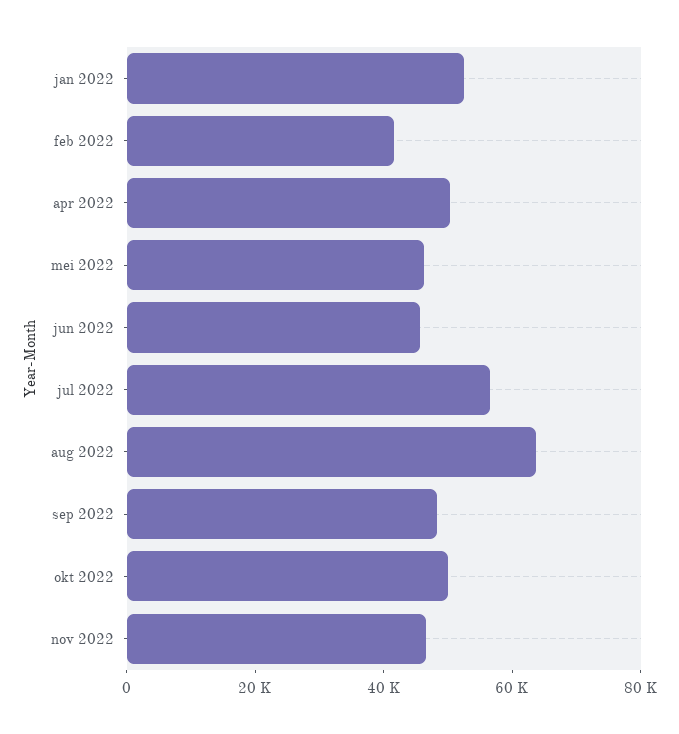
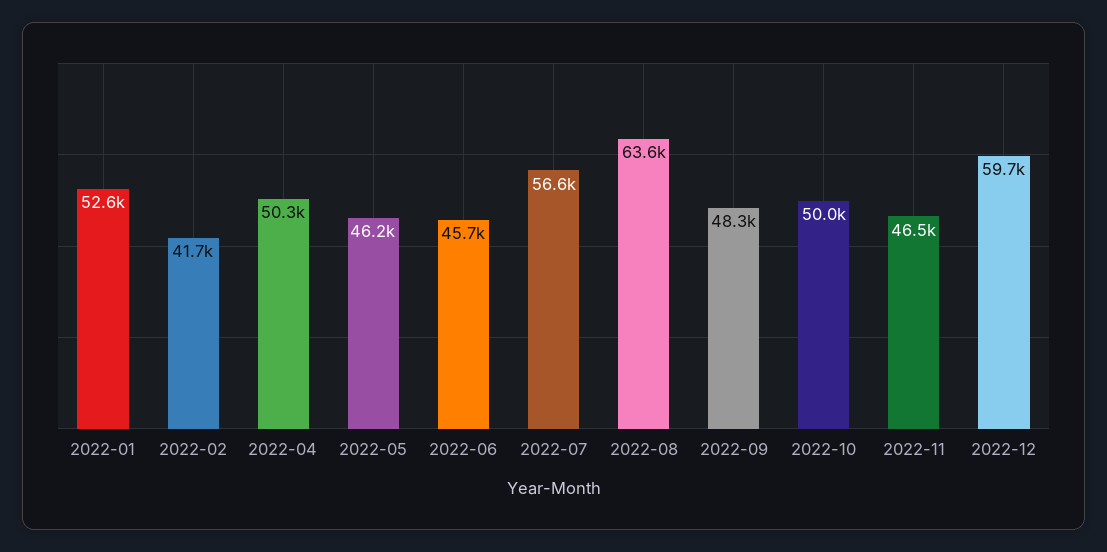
2022-12: none -> 59700

